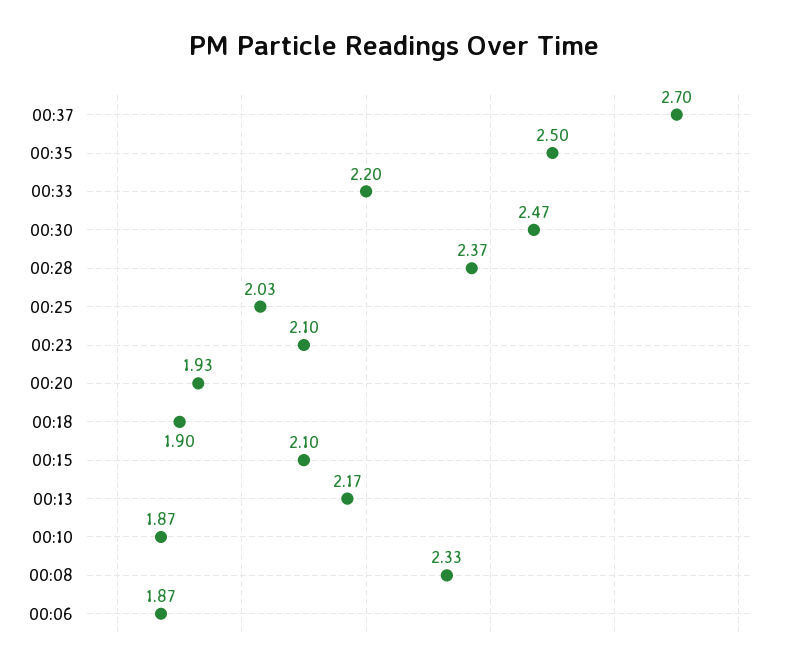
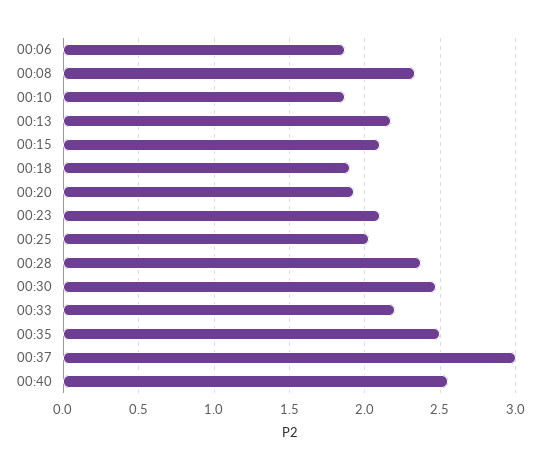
00:37: 2.7 -> 3
00:40: none -> 2.55

